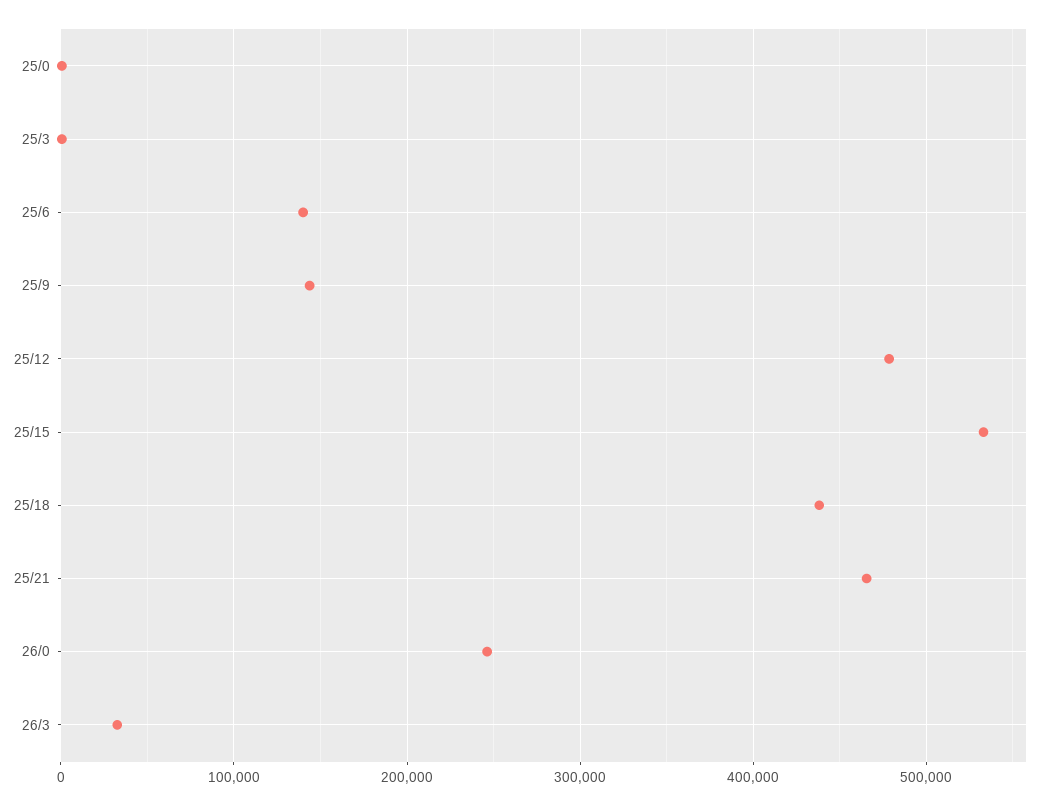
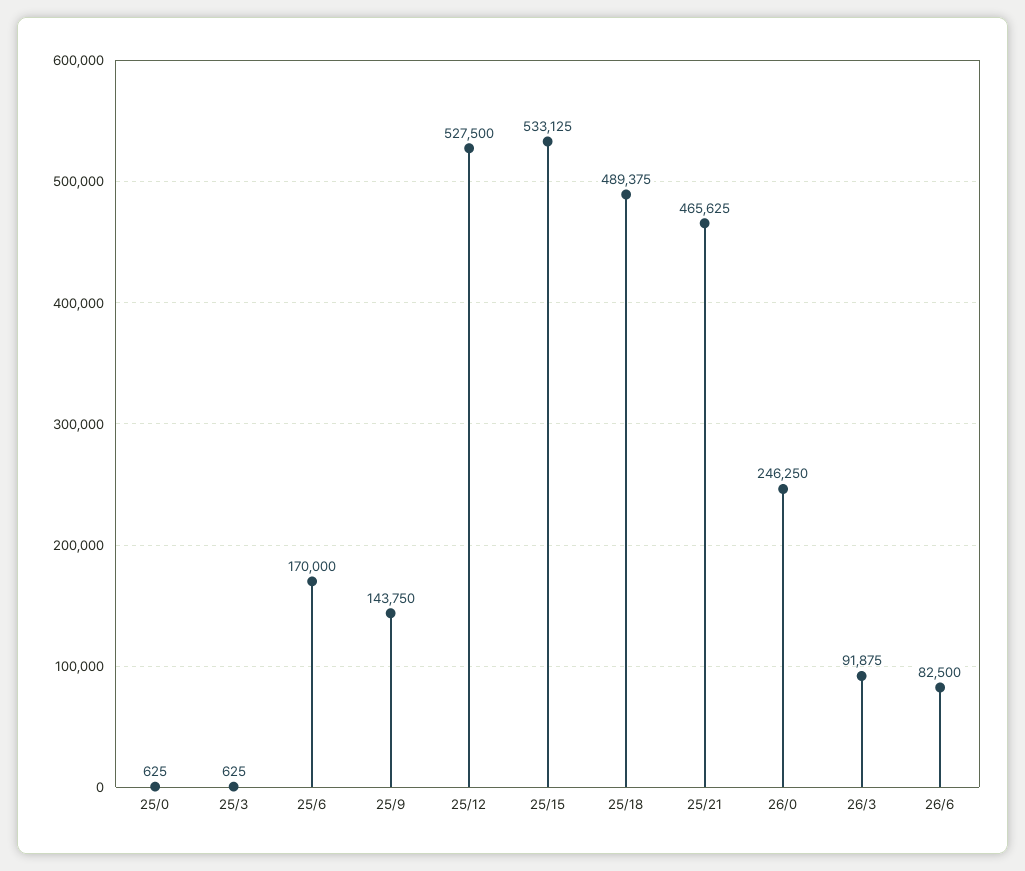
25/6: 140000 -> 170000
25/12: 480000 -> 527500
25/18: 440000 -> 489375
26/3: 30000 -> 91875
26/6: none -> 82500

